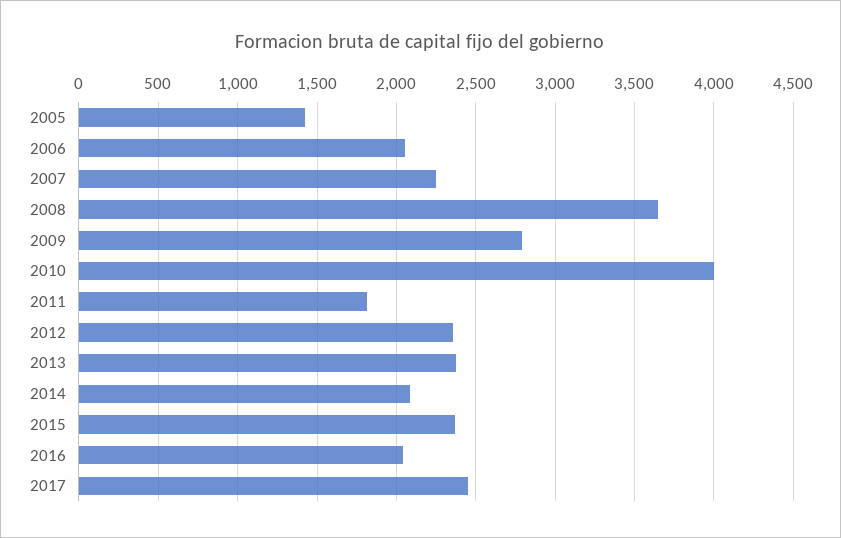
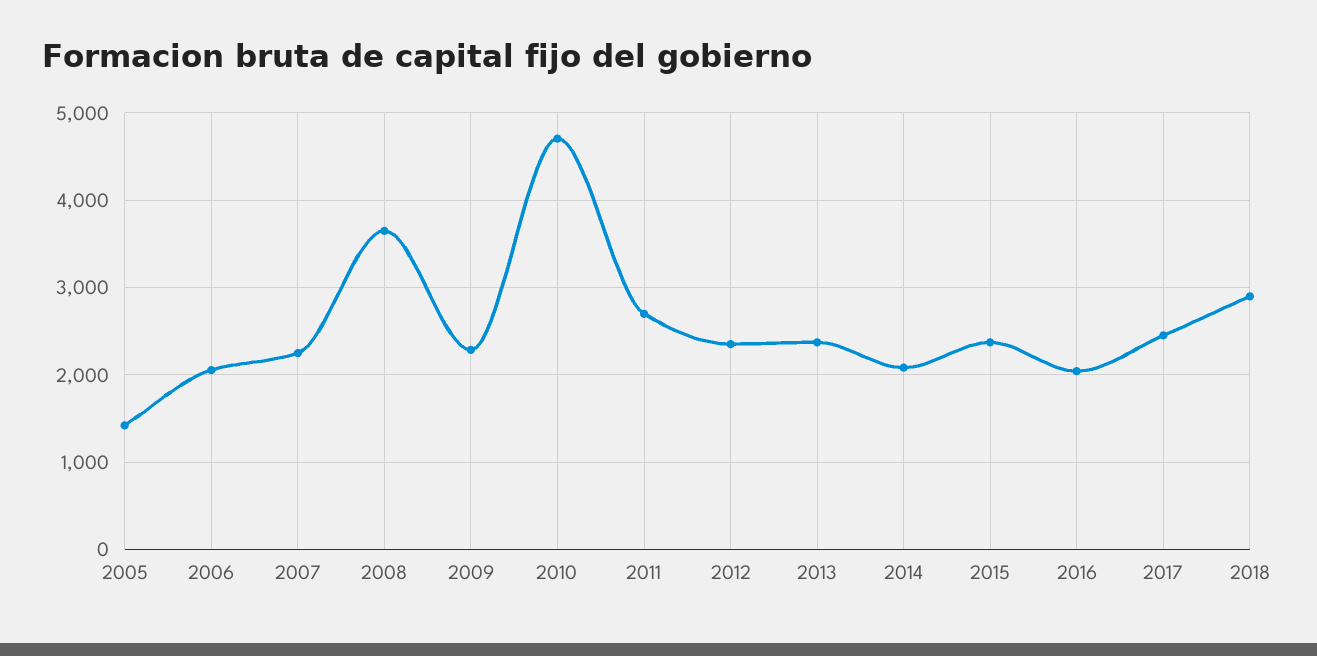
2009: 2800 -> 2300
2010: 4000 -> 4700
2011: 1800 -> 2700
2018: none -> 2900

